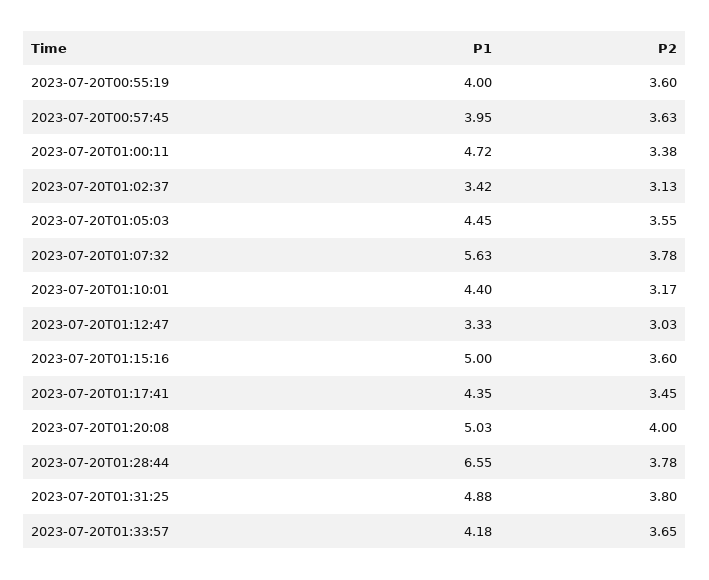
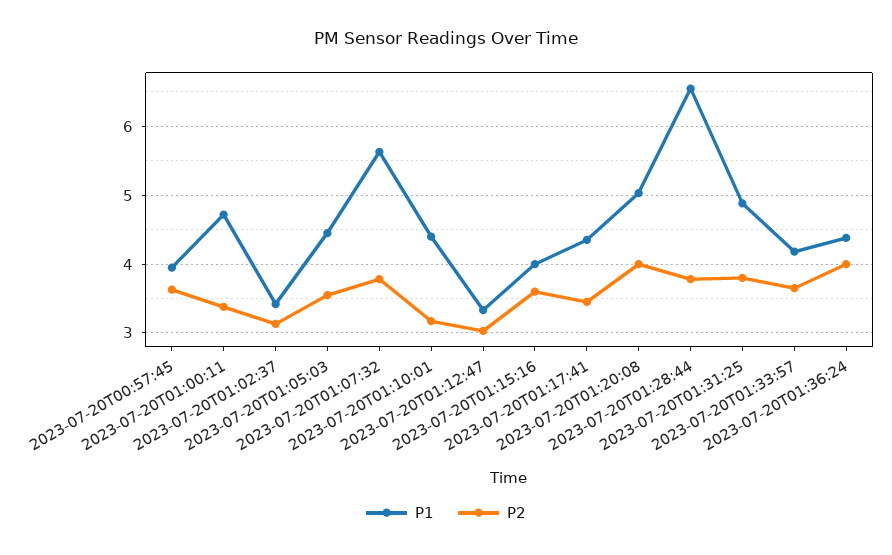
P1, 2023-07-20T00:55:19: 4 -> none
P2, 2023-07-20T00:55:19: 3.6 -> none
P1, 2023-07-20T01:15:16: 5 -> 4
P1, 2023-07-20T01:36:24: none -> 4.4
P2, 2023-07-20T01:36:24: none -> 4

